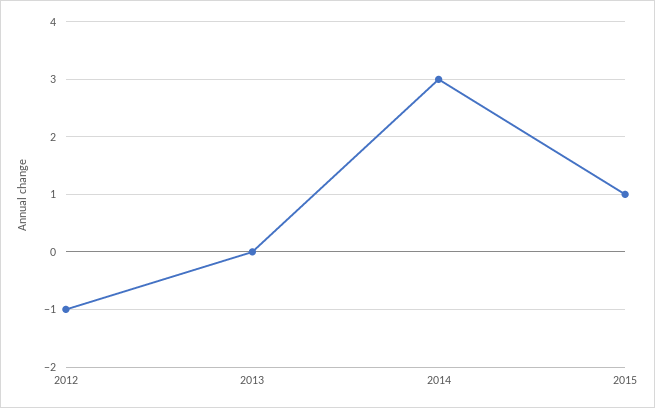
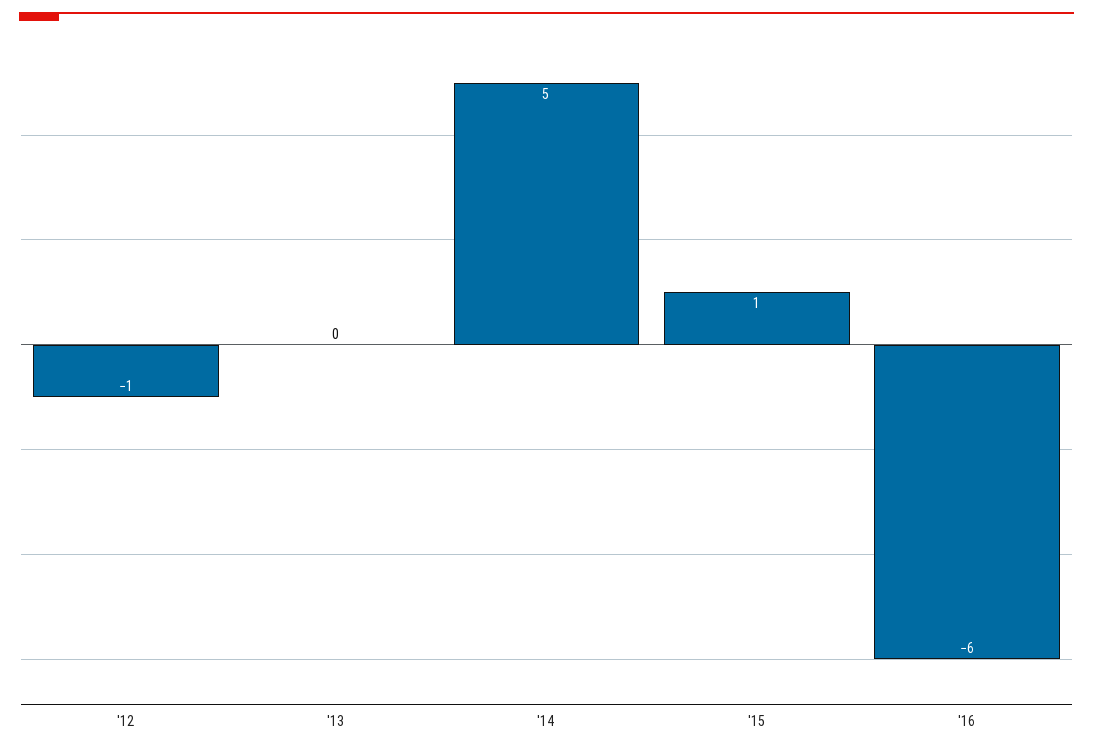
2014: 3 -> 5
'16: none -> -6

